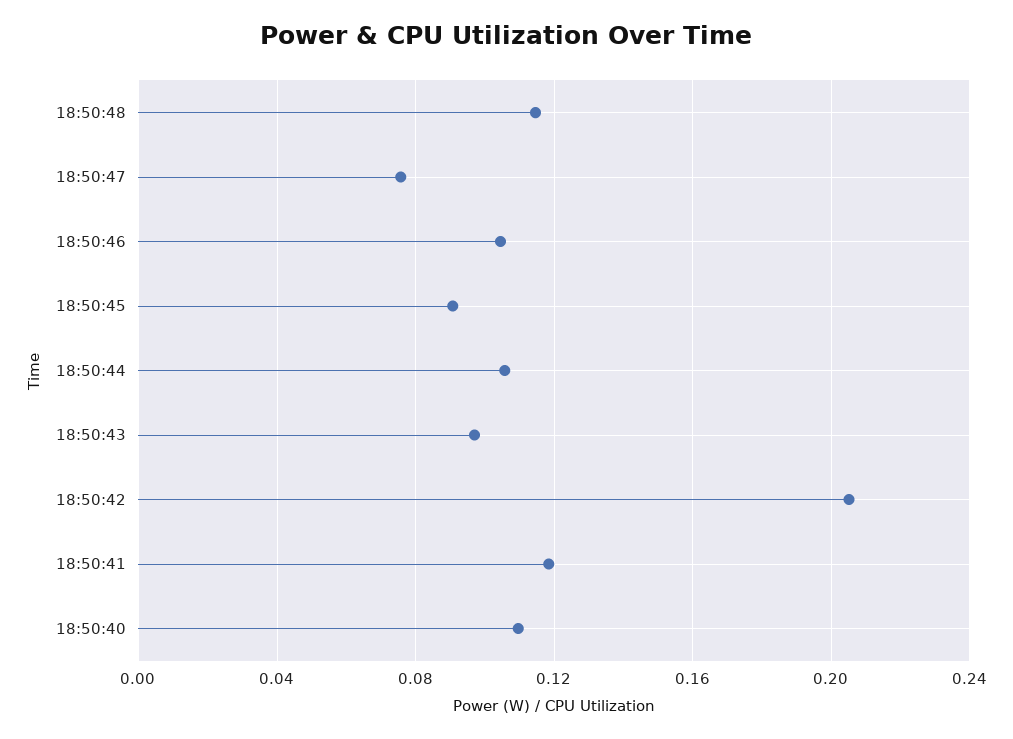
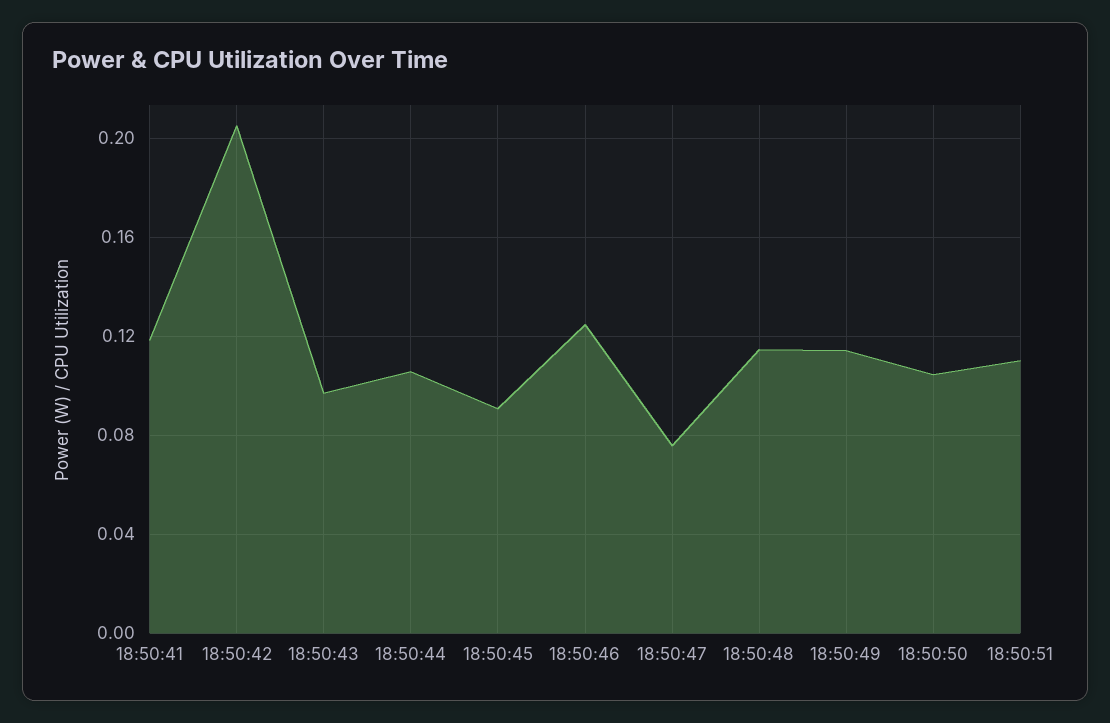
18:50:46: 0.105 -> 0.125
18:50:40: 0.11 -> none
18:50:49: none -> 0.115
18:50:50: none -> 0.105
18:50:51: none -> 0.11

